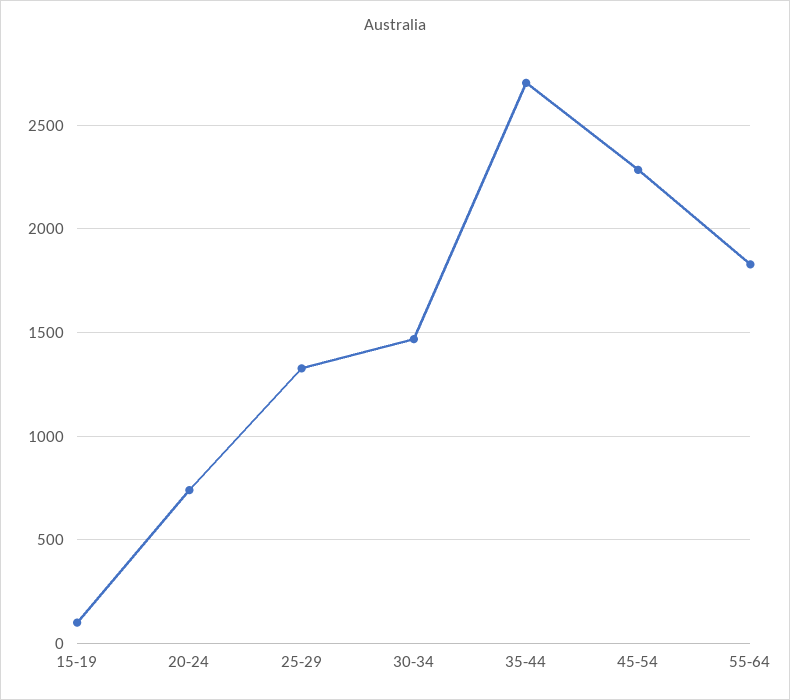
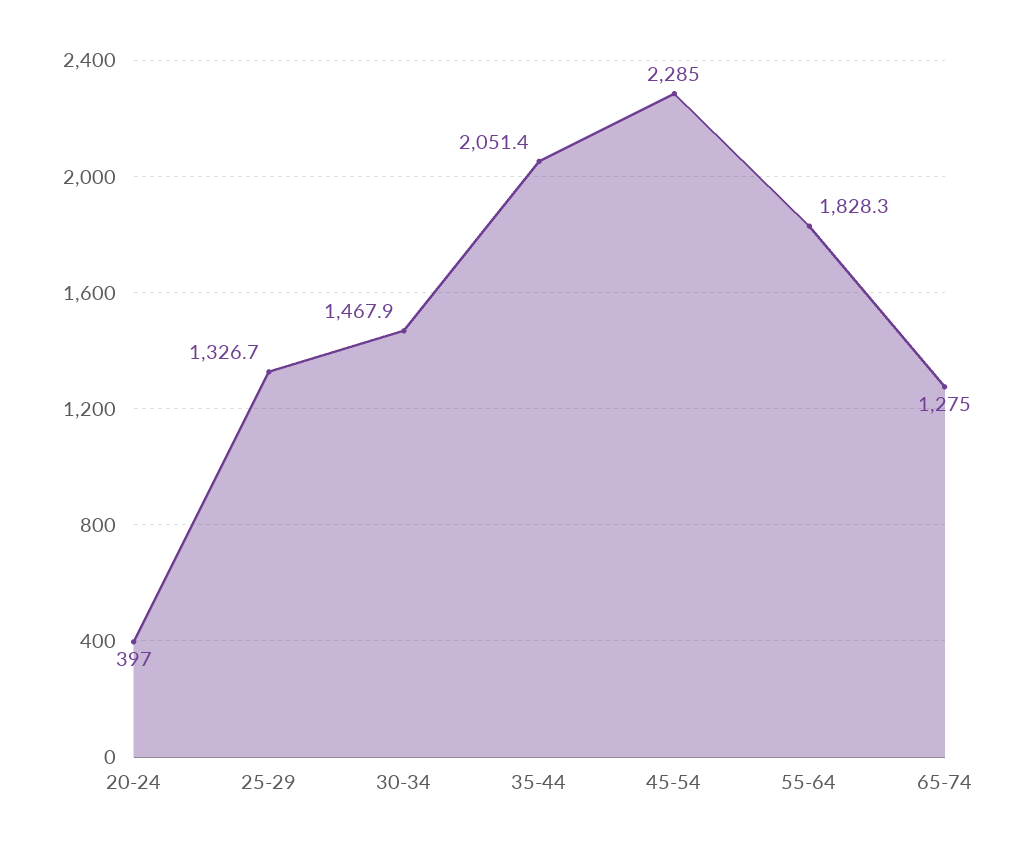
15-19: 100 -> none
20-24: 750 -> 397
35-44: 2700 -> 2051.4
65-74: none -> 1275

